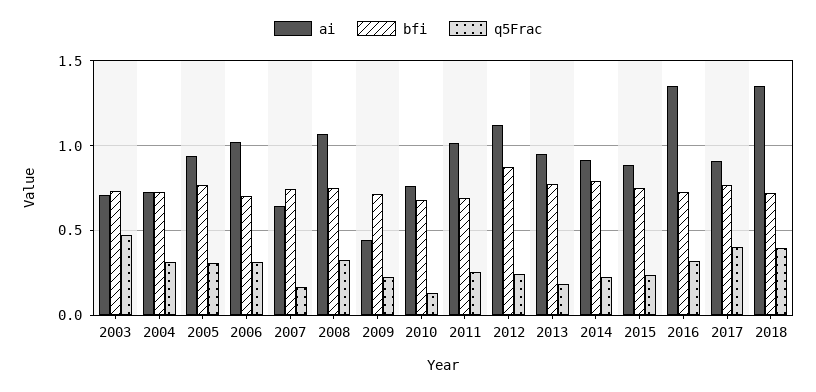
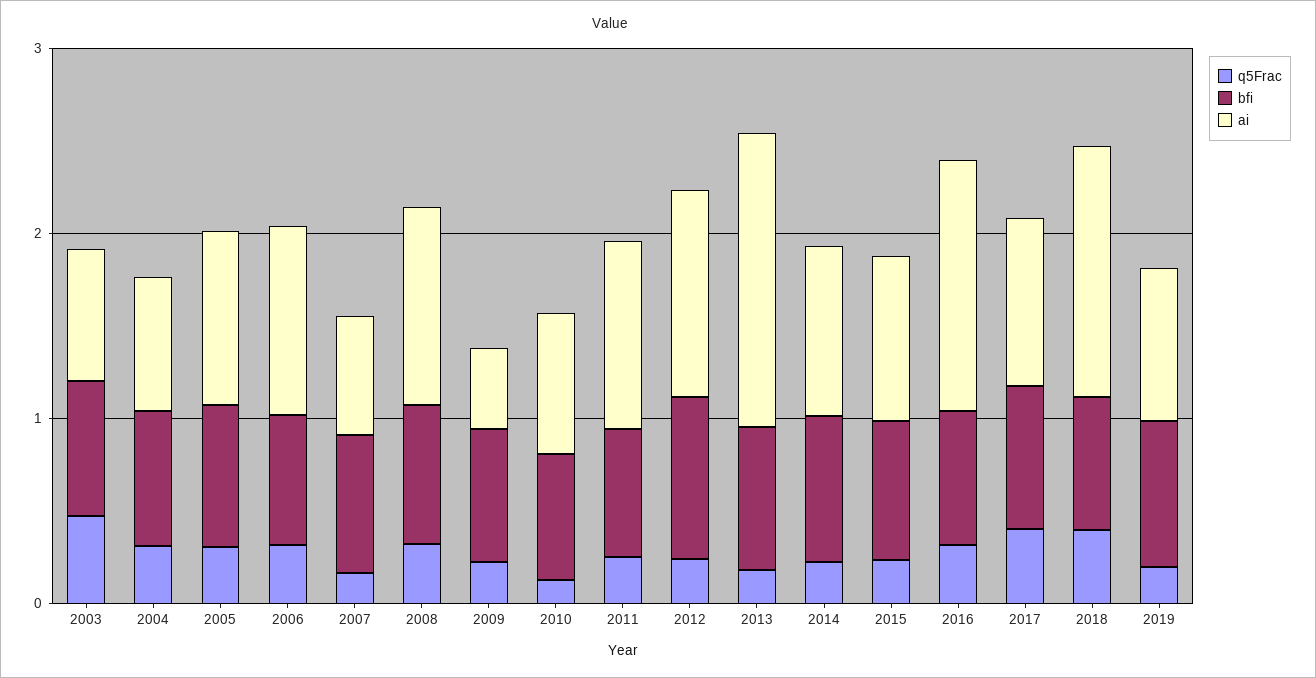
ai, 2013: 0.95 -> 1.6
q5Frac, 2019: none -> 0.2
bfi, 2019: none -> 0.8
ai, 2019: none -> 0.8

